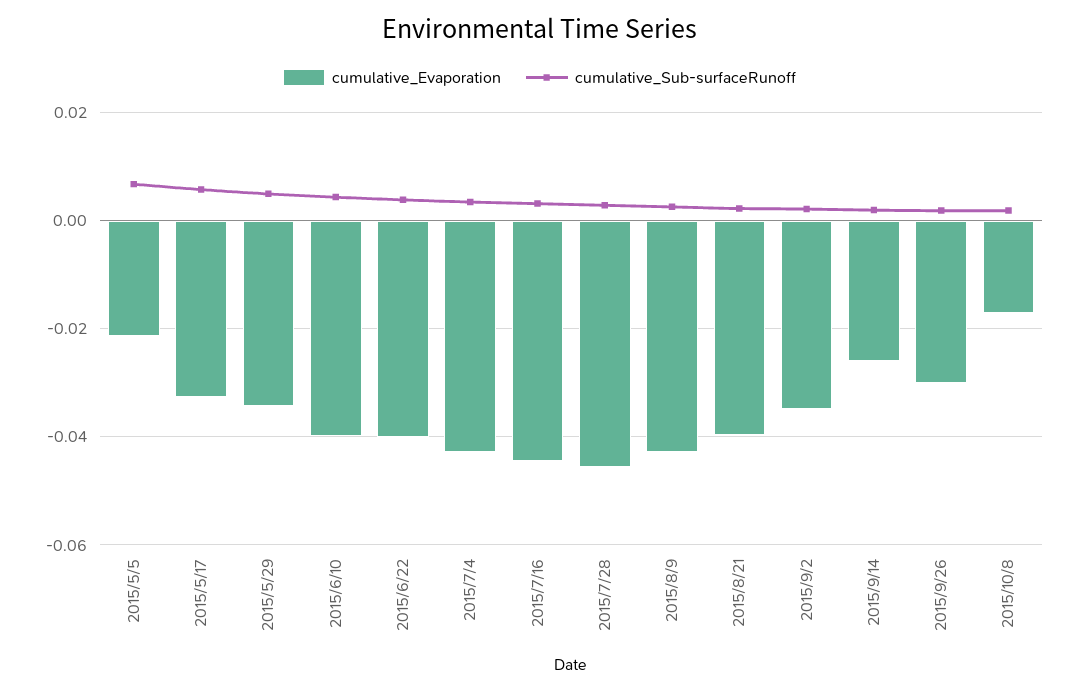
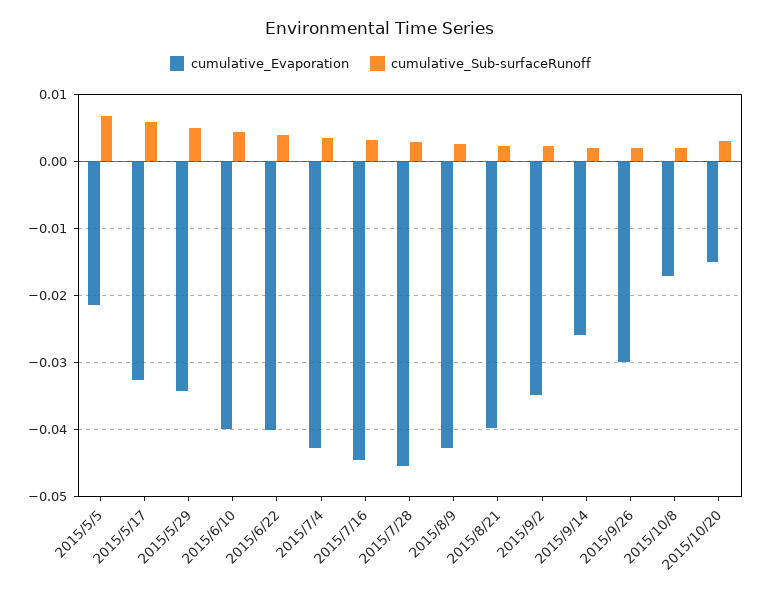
cumulative_Evaporation, 2015/10/20: none -> -0.015
cumulative_Sub-surfaceRunoff, 2015/10/20: none -> 0.003

